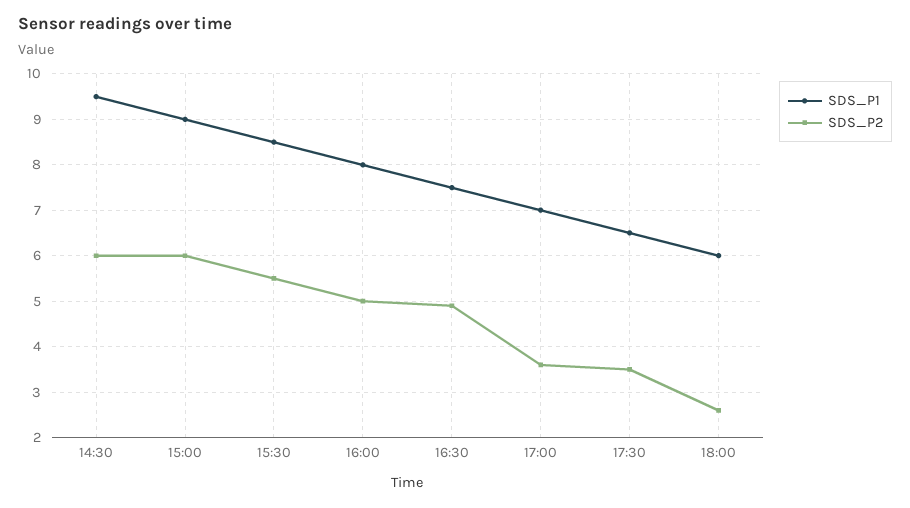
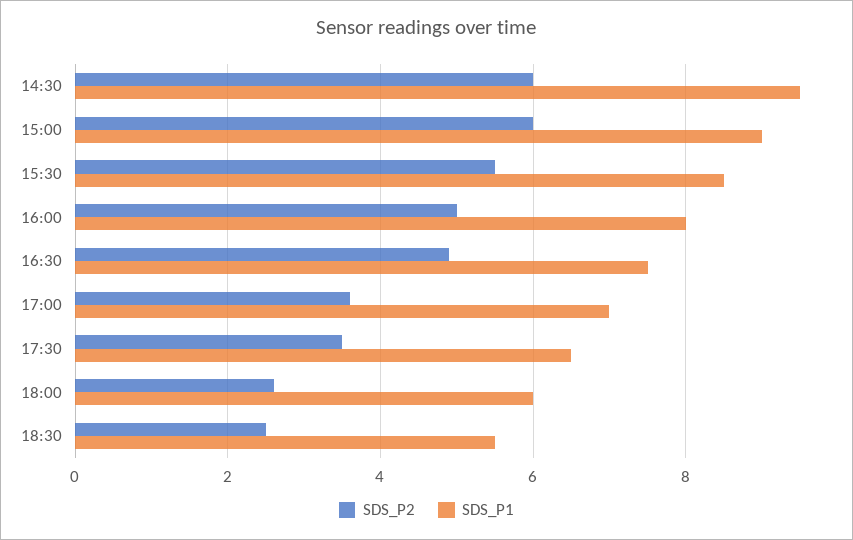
SDS_P2, 18:30: none -> 2.5
SDS_P1, 18:30: none -> 5.5

